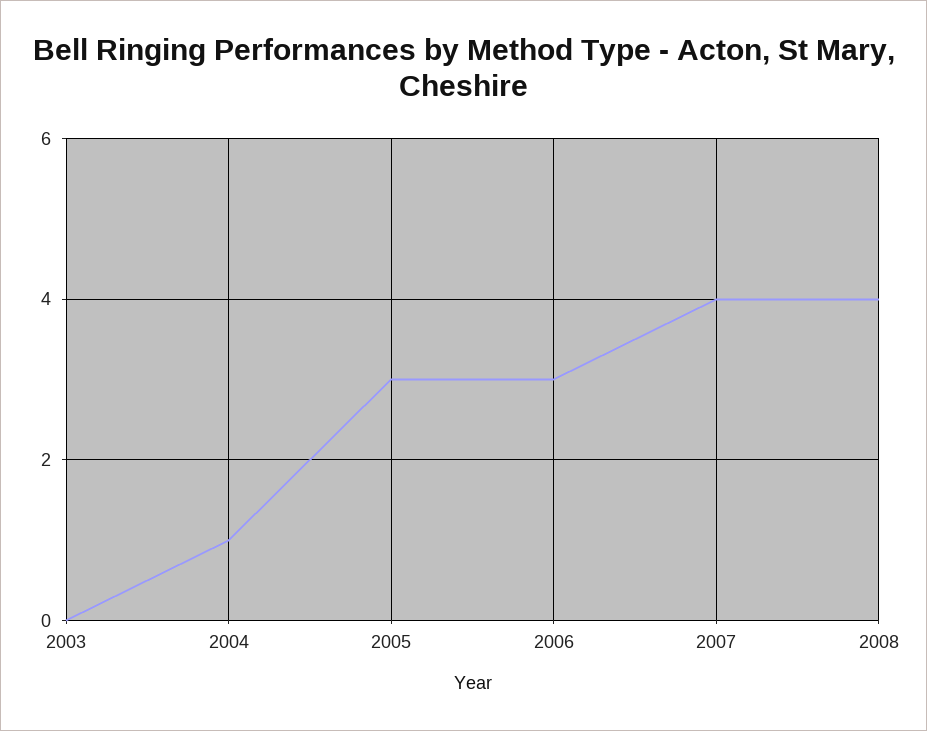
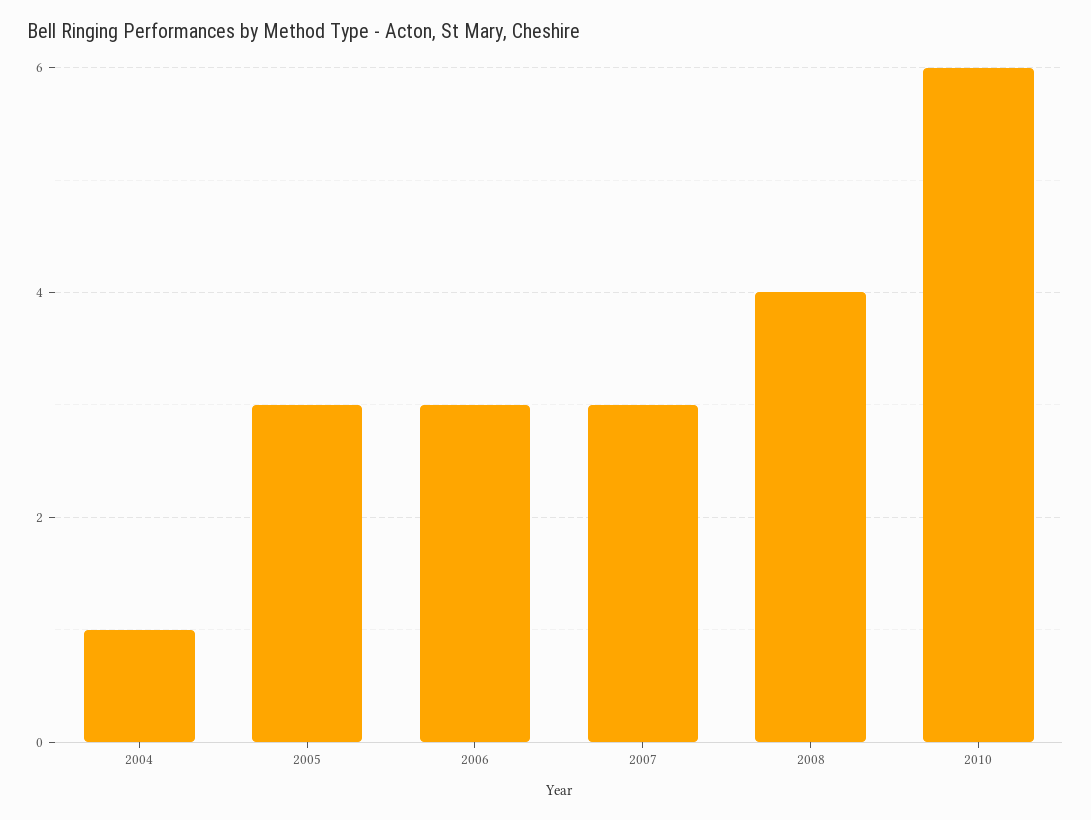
2003: 0 -> none
2007: 4 -> 3
2010: none -> 6

